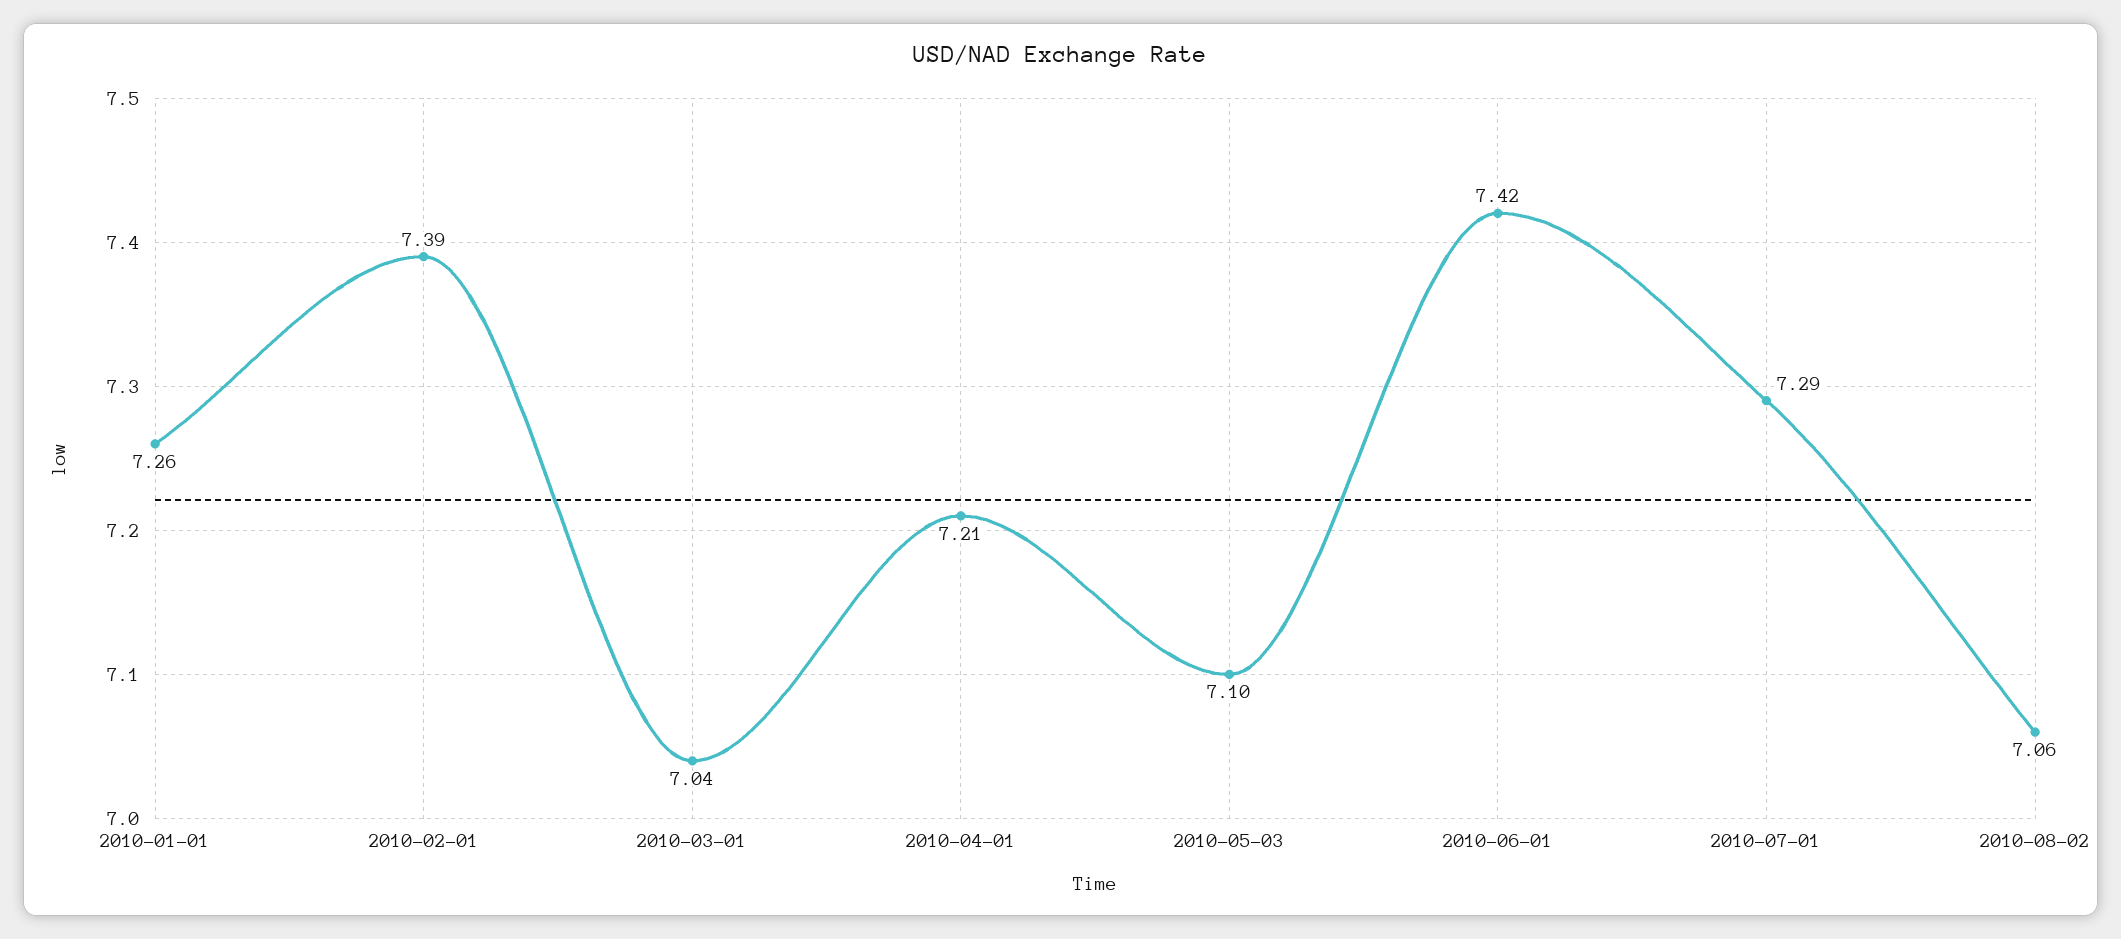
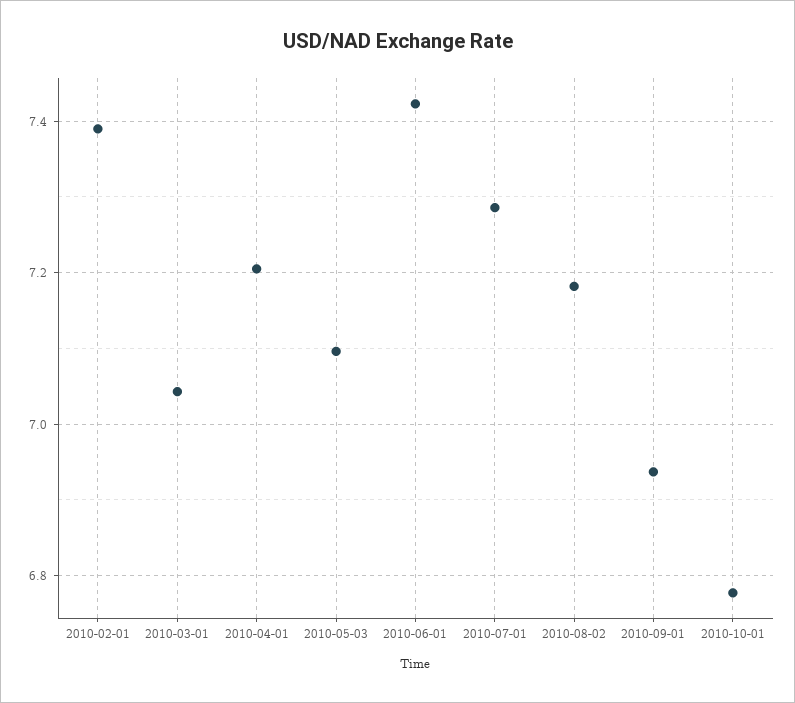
2010-01-01: 7.26 -> none
2010-08-02: 7.06 -> 7.18
2010-09-01: none -> 6.94
2010-10-01: none -> 6.78

